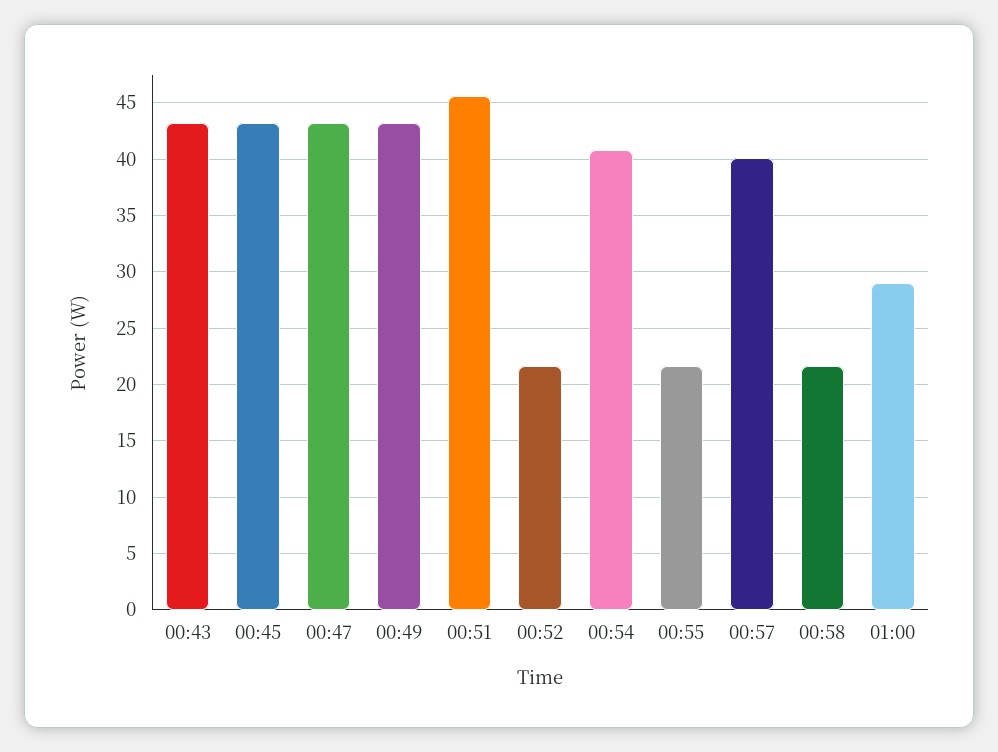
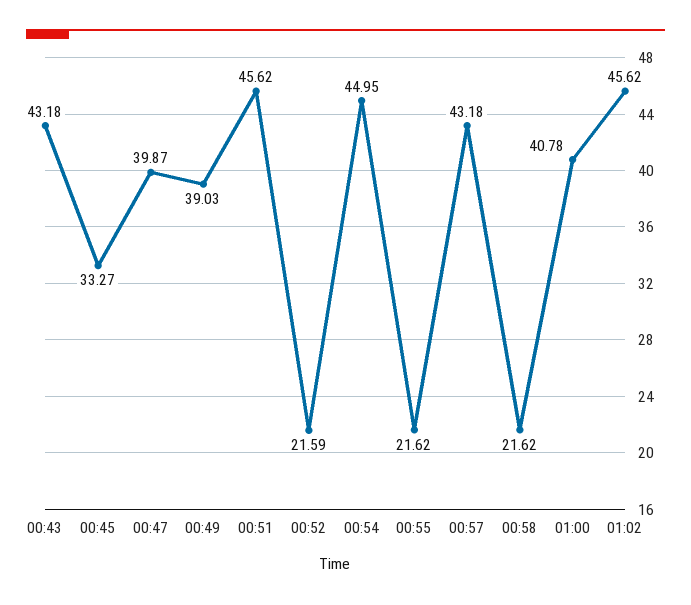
00:45: 43 -> 33.27
00:47: 43 -> 39.87
00:49: 43 -> 39.03
00:54: 41 -> 44.95
00:57: 40 -> 43.18
01:00: 29 -> 40.78
01:02: none -> 45.62

